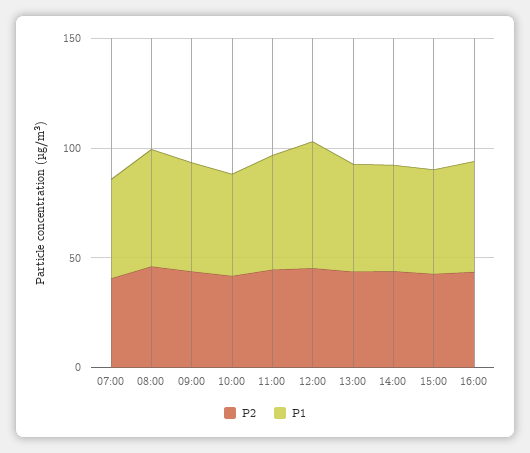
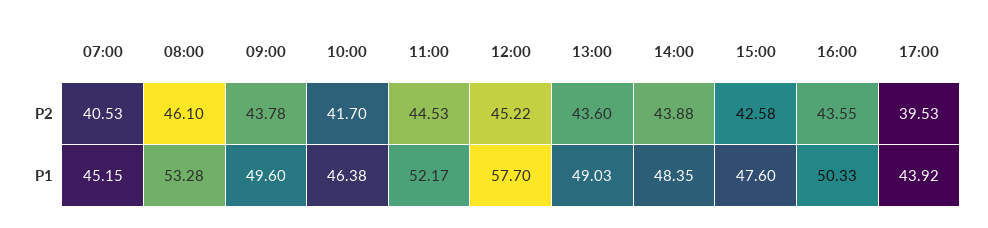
P2, 17:00: none -> 39.53
P1, 17:00: none -> 43.92

